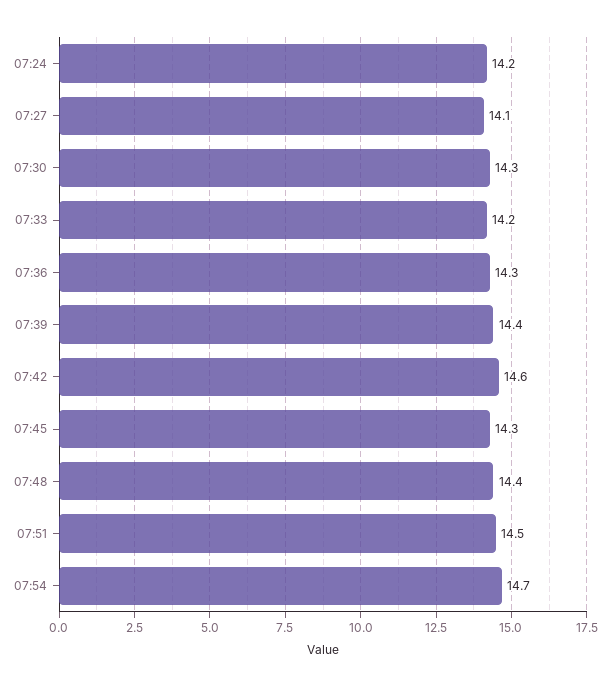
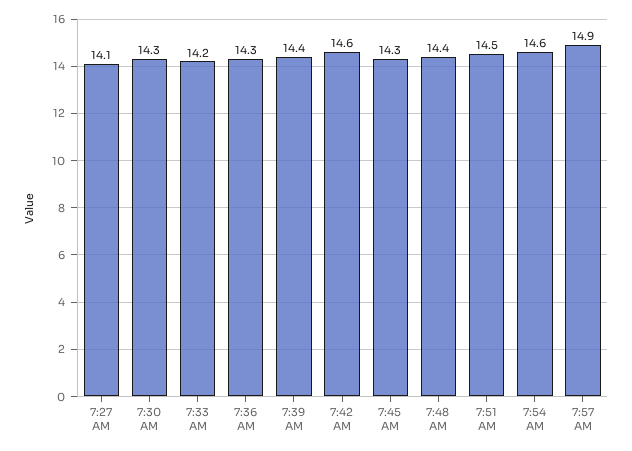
07:24: 14.2 -> none
07:54: 14.7 -> 14.6
7:57 AM: none -> 14.9

